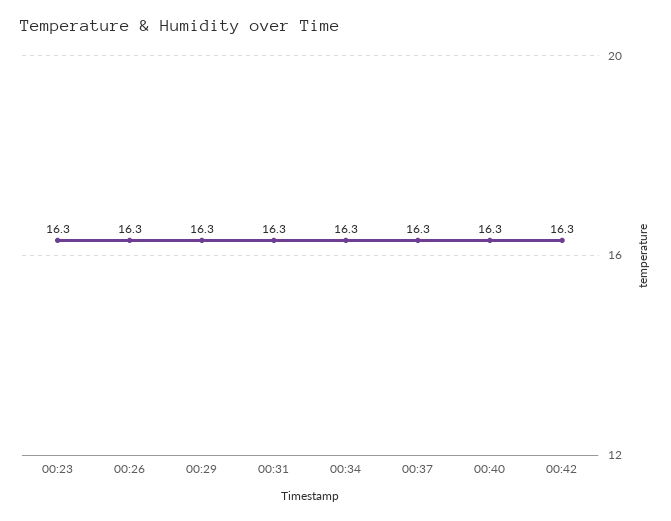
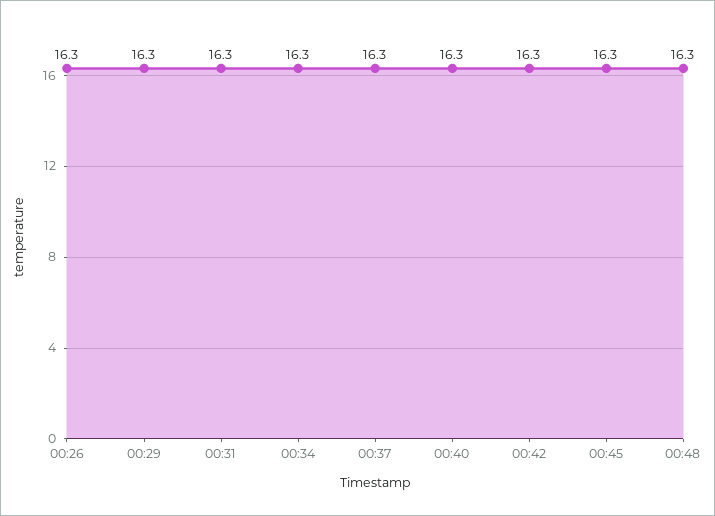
00:23: 16.3 -> none
00:45: none -> 16.3
00:48: none -> 16.3

